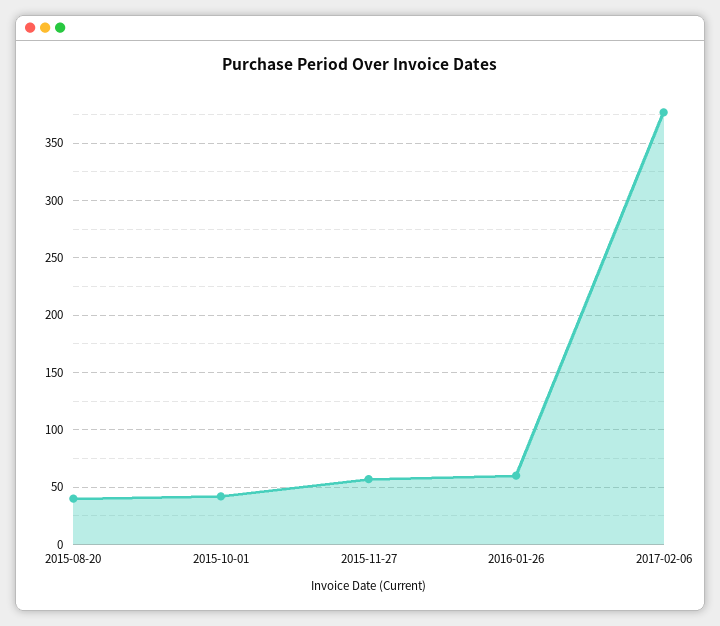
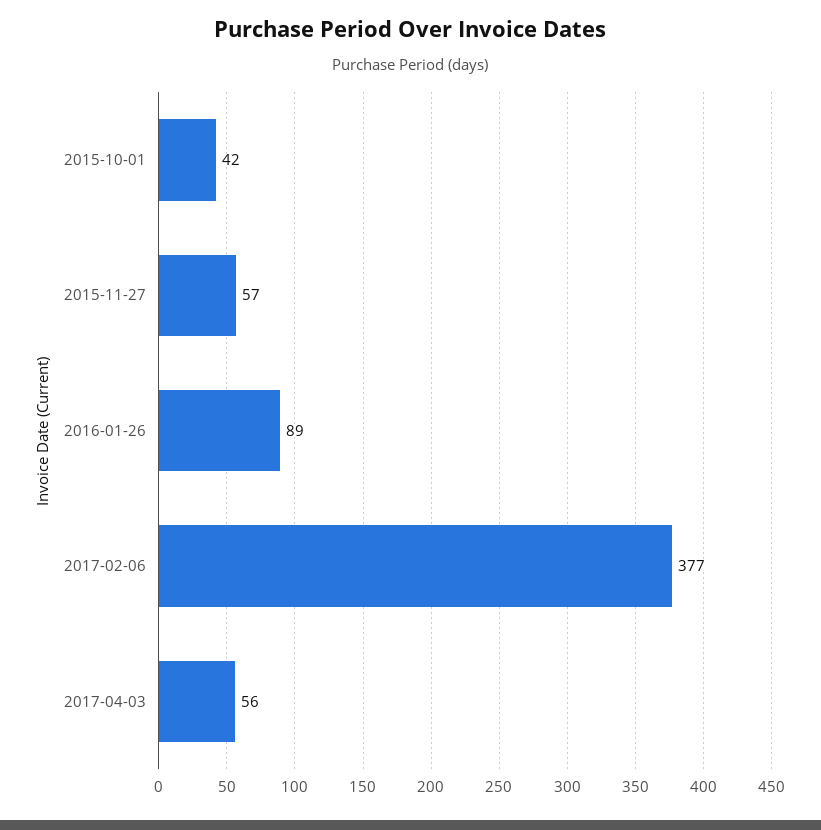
2015-08-20: 40 -> none
2016-01-26: 60 -> 89
2017-04-03: none -> 56

